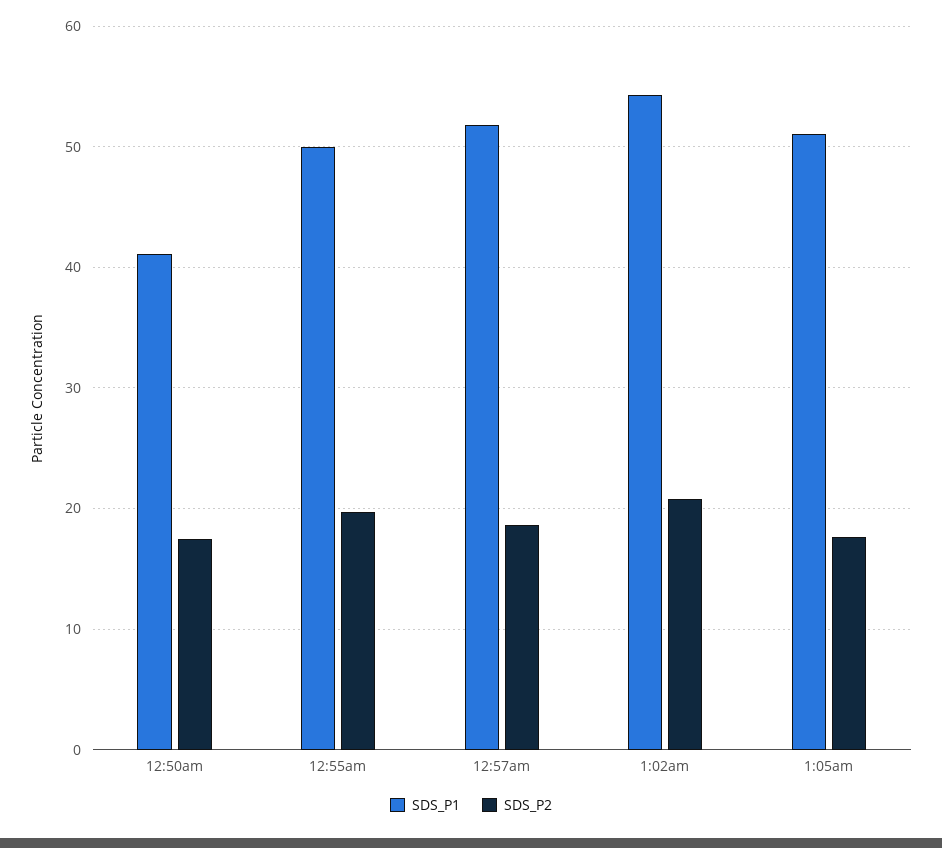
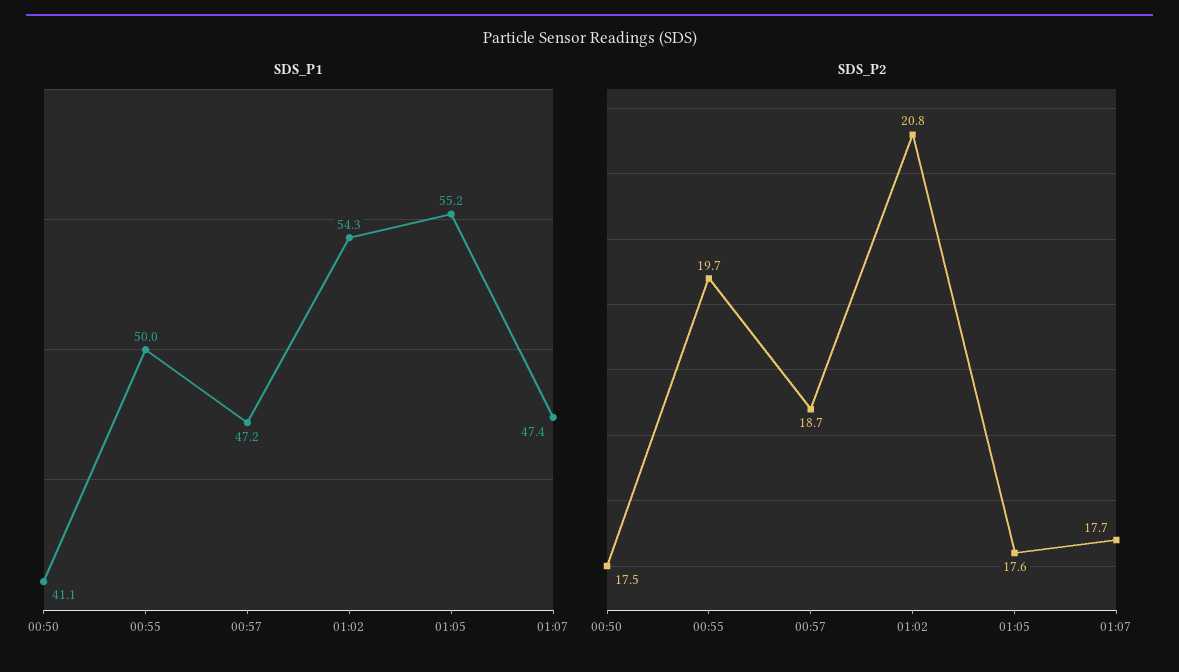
SDS_P1, 12:57am: 52 -> 47.2
SDS_P1, 1:05am: 51 -> 55.2
SDS_P1, 01:07: none -> 47.4
SDS_P2, 01:07: none -> 17.7

